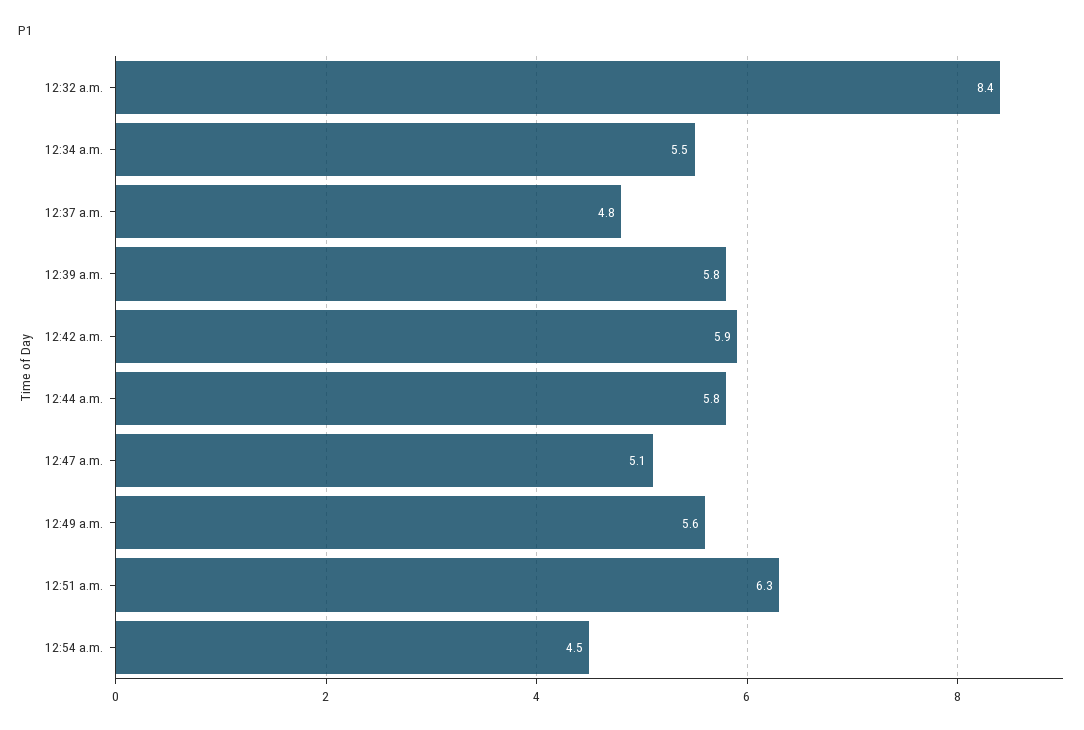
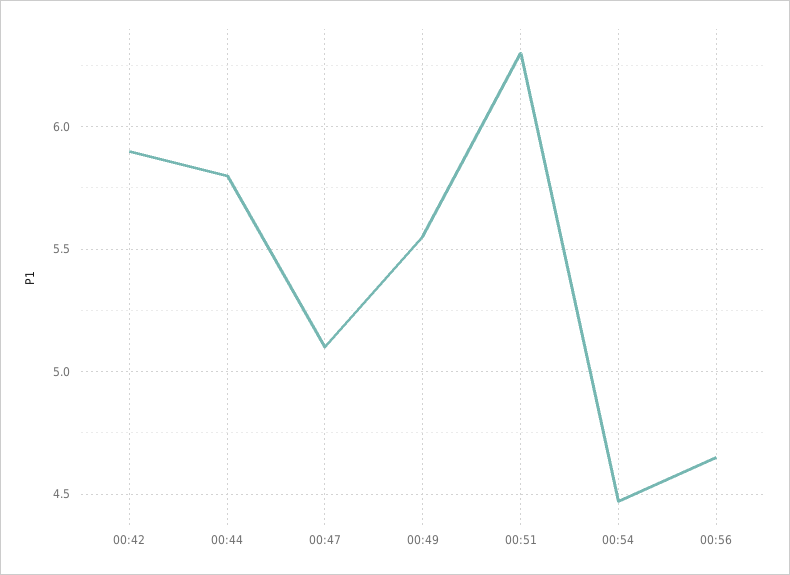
12:32 a.m.: 8.4 -> none
12:34 a.m.: 5.5 -> none
12:37 a.m.: 4.8 -> none
12:39 a.m.: 5.8 -> none
00:56: none -> 4.65

